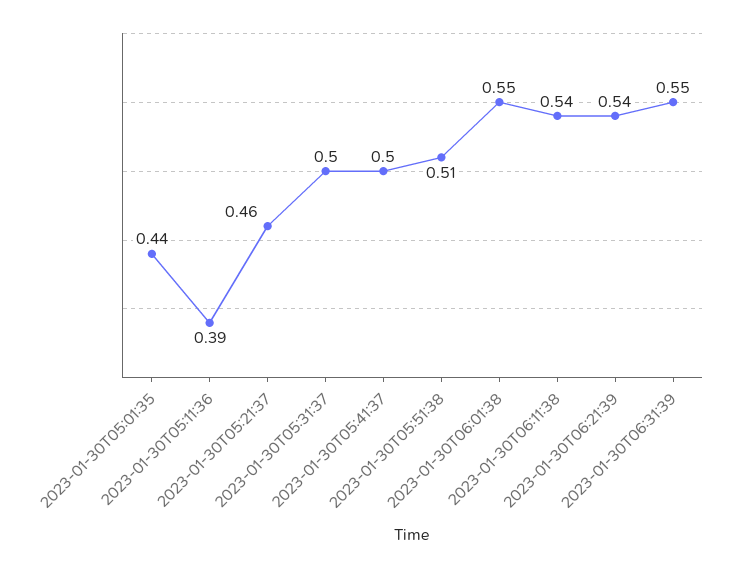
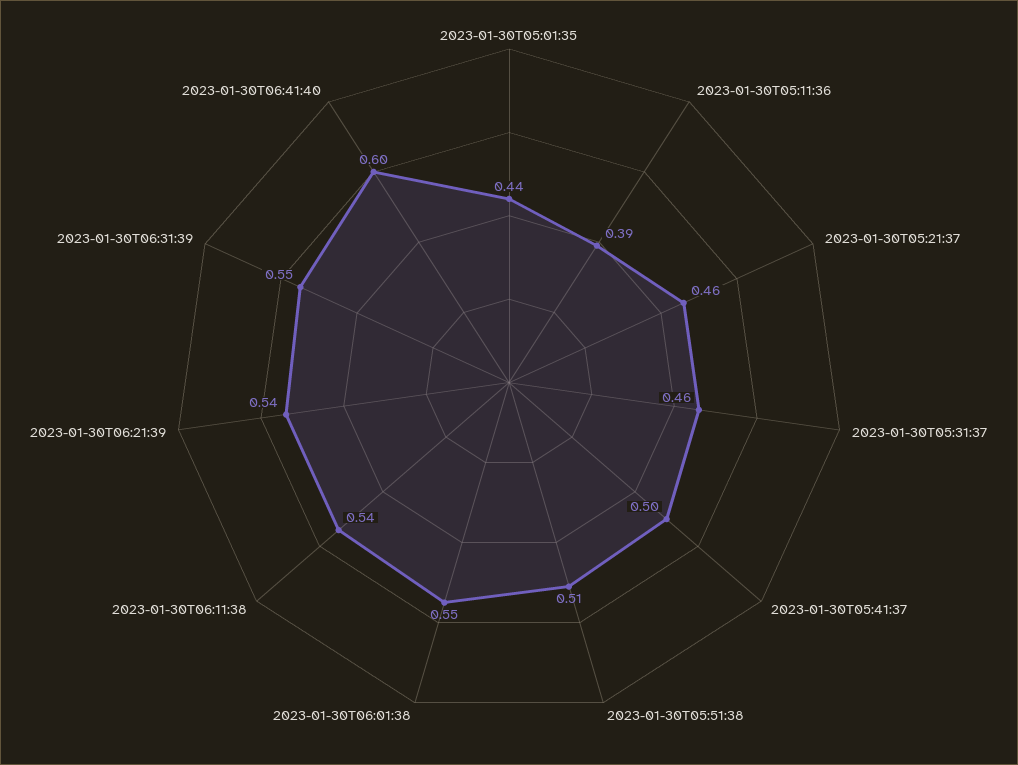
2023-01-30T05:31:37: 0.5 -> 0.46
2023-01-30T06:41:40: none -> 0.6

